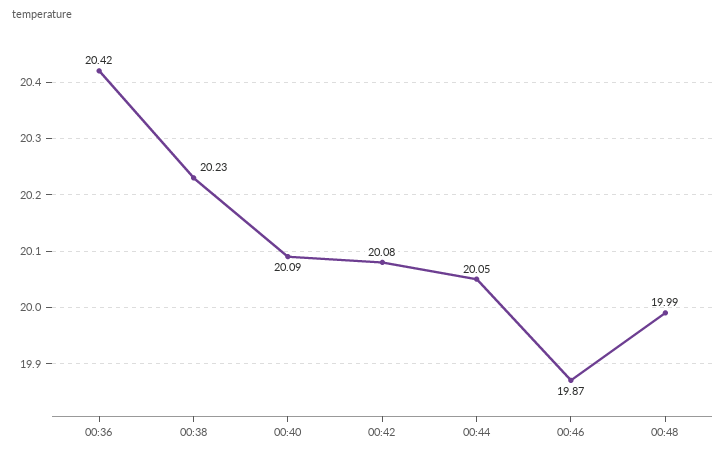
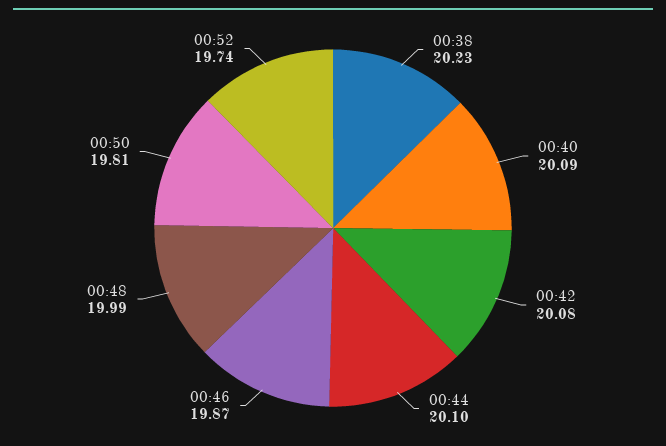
00:36: 20.42 -> none
00:44: 20.05 -> 20.1
00:50: none -> 19.81
00:52: none -> 19.74

